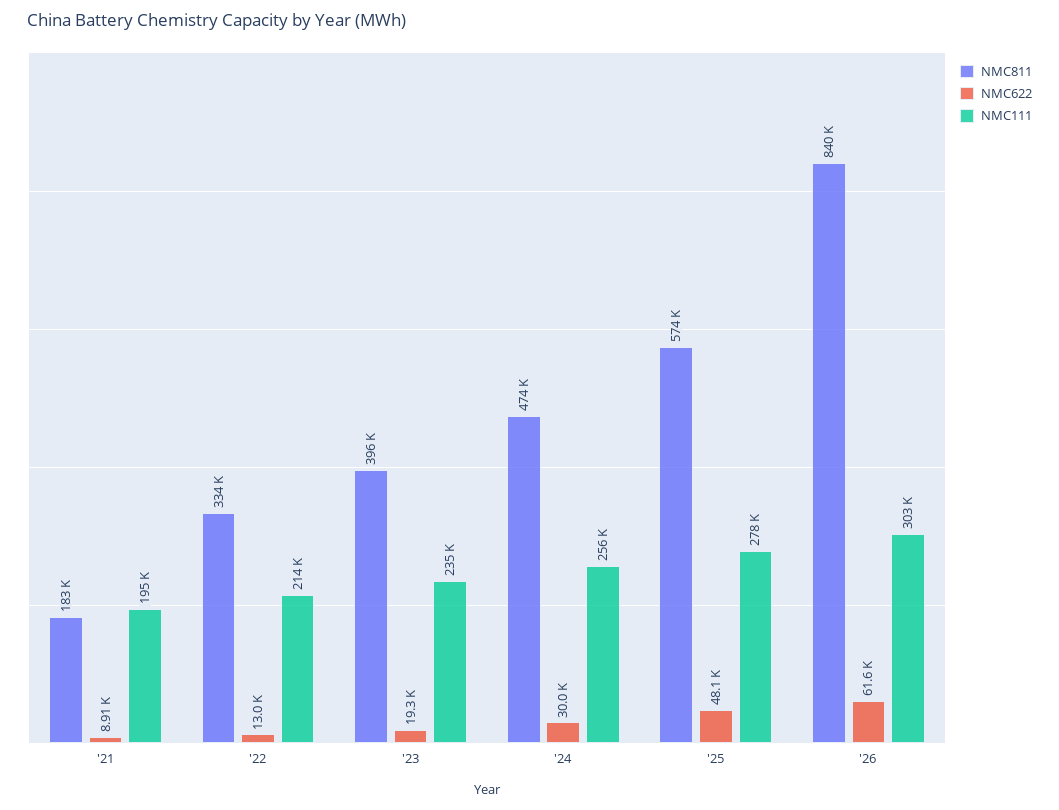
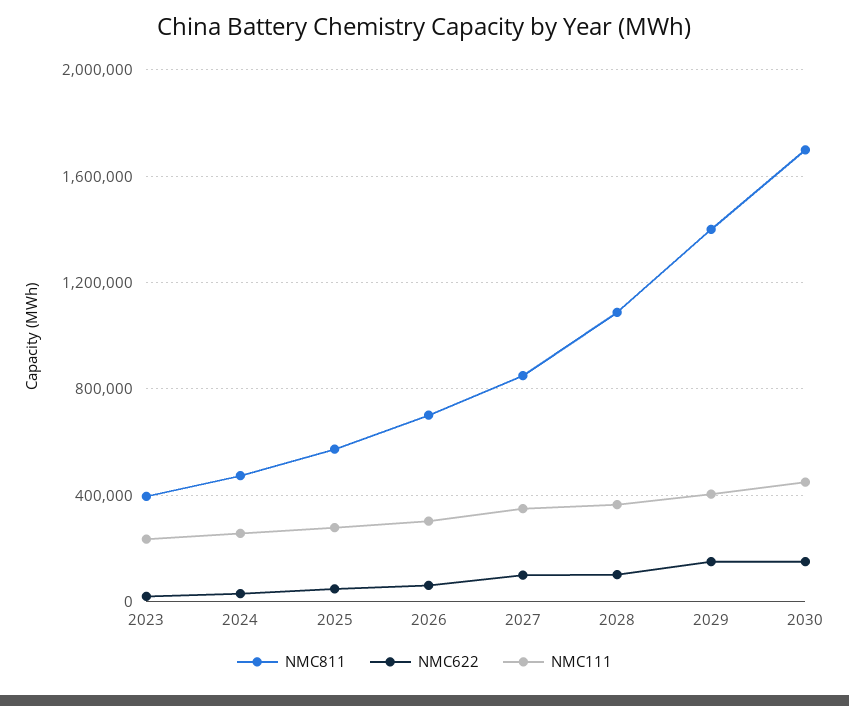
NMC811, '21: 183000 -> none
NMC622, '21: 8910 -> none
NMC111, '21: 195000 -> none
NMC811, '22: 334000 -> none
NMC622, '22: 13000 -> none
NMC111, '22: 214000 -> none
NMC811, '26: 840000 -> 700000
NMC811, 2027: none -> 850000
NMC622, 2027: none -> 100000
NMC111, 2027: none -> 350000
NMC811, 2028: none -> 1100000
NMC622, 2028: none -> 100000
NMC111, 2028: none -> 350000
NMC811, 2029: none -> 1400000
NMC622, 2029: none -> 150000
NMC111, 2029: none -> 400000
NMC811, 2030: none -> 1700000
NMC622, 2030: none -> 150000
NMC111, 2030: none -> 450000

